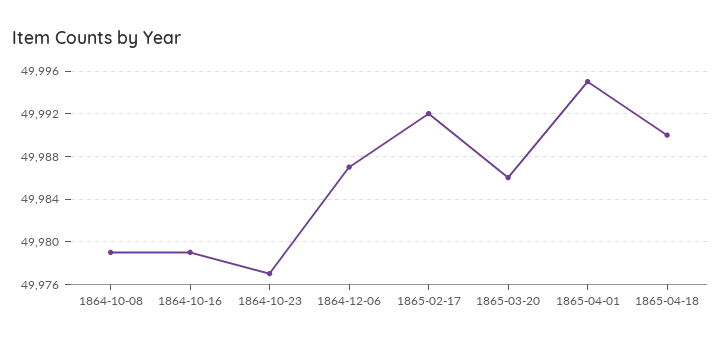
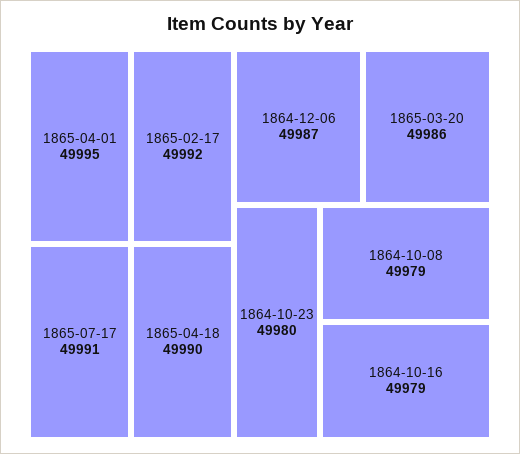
1864-10-23: 49977 -> 49980
1865-07-17: none -> 49991

